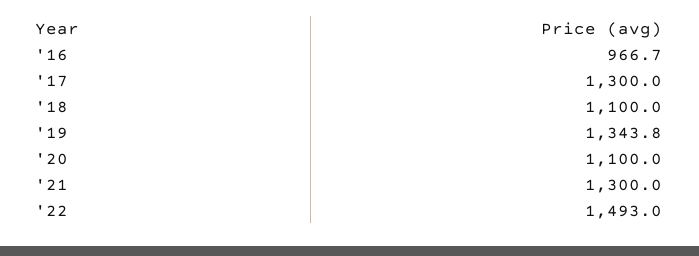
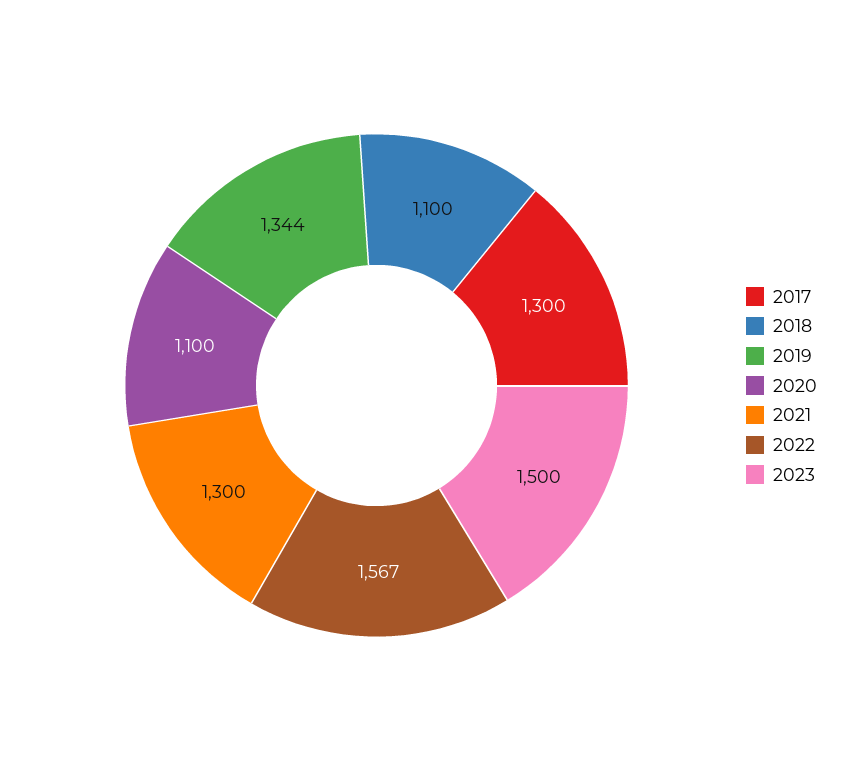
'16: 966.7 -> none
'22: 1493 -> 1567
2023: none -> 1500

